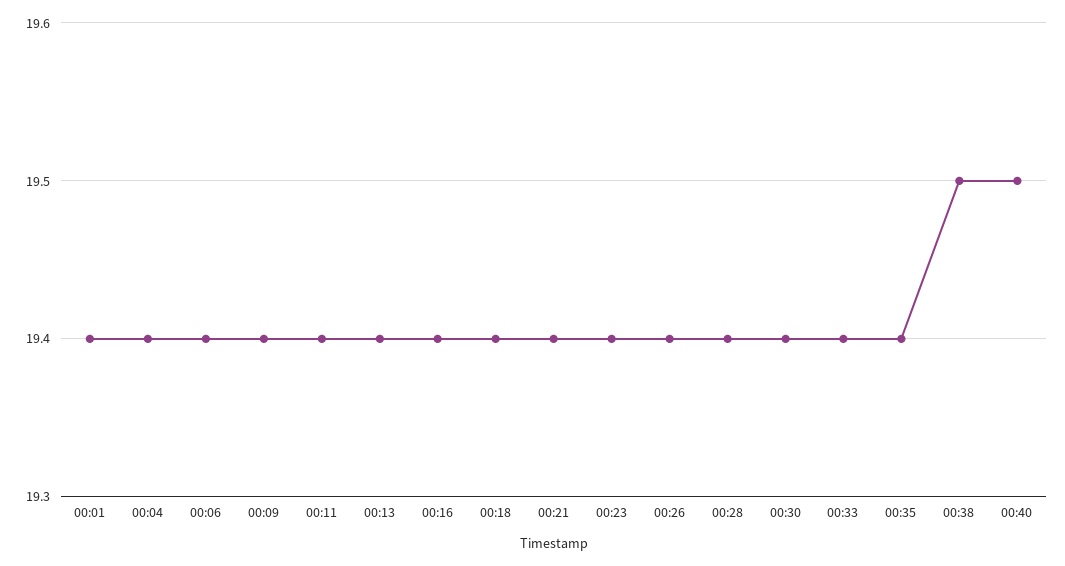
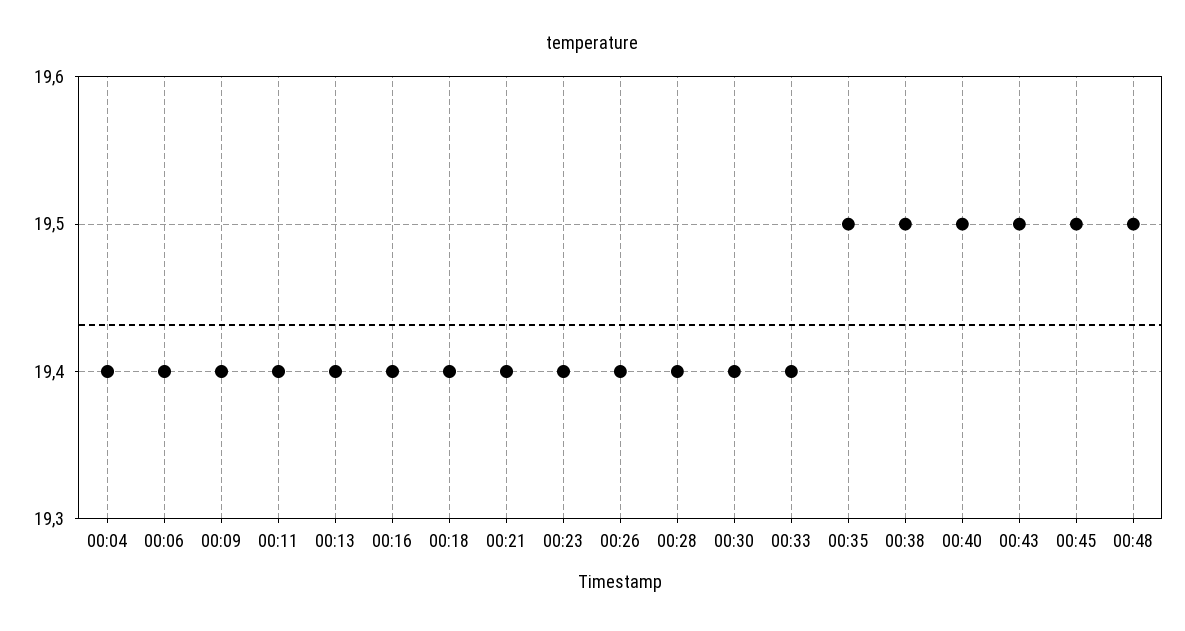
00:01: 19.4 -> none
00:35: 19.4 -> 19.5
00:43: none -> 19.5
00:45: none -> 19.5
00:48: none -> 19.5

